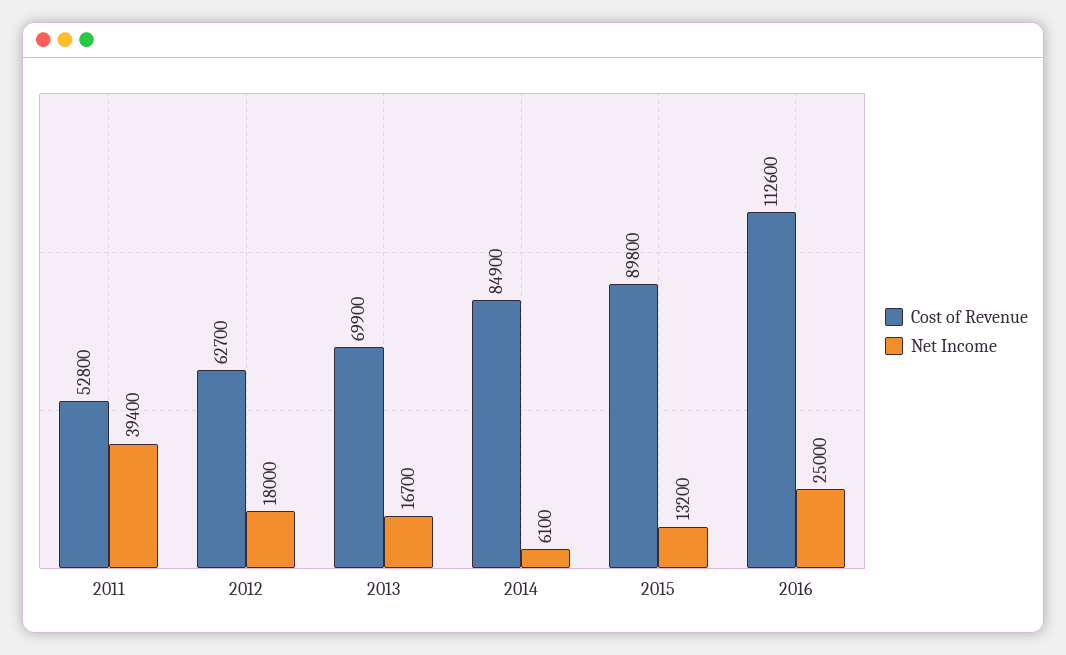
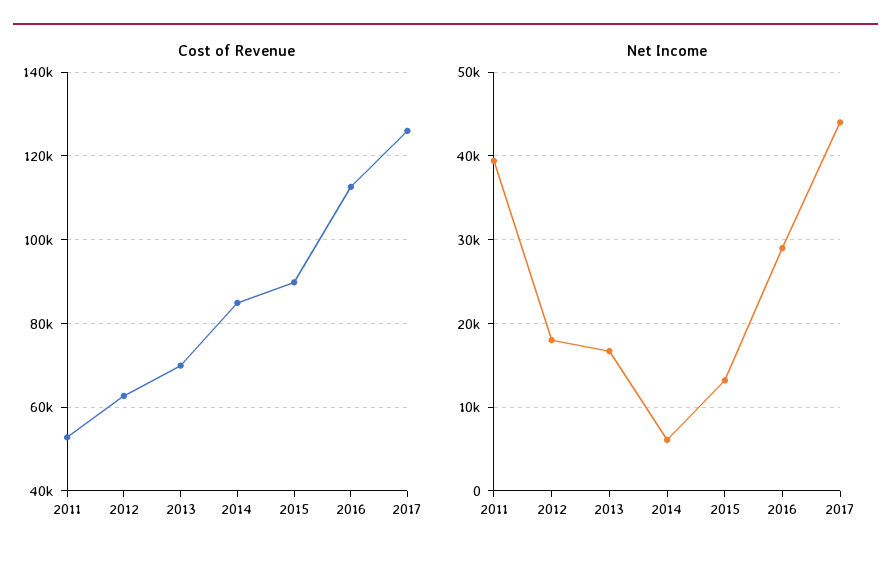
Net Income, 2016: 25000 -> 29000
Cost of Revenue, 2017: none -> 126000
Net Income, 2017: none -> 44000

